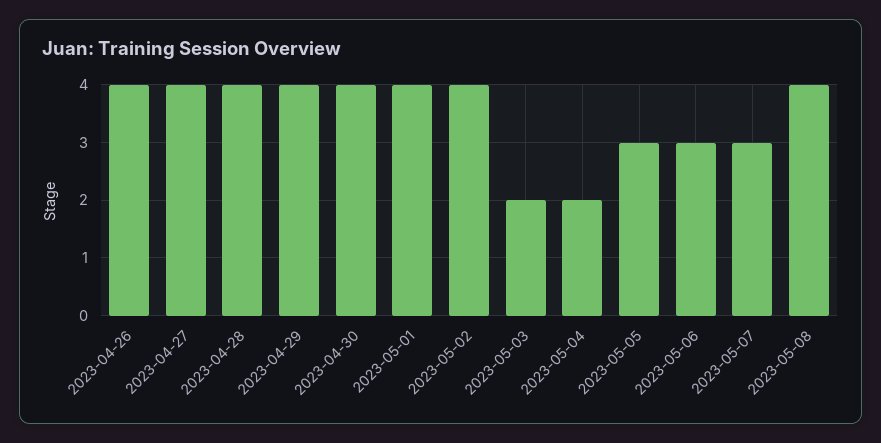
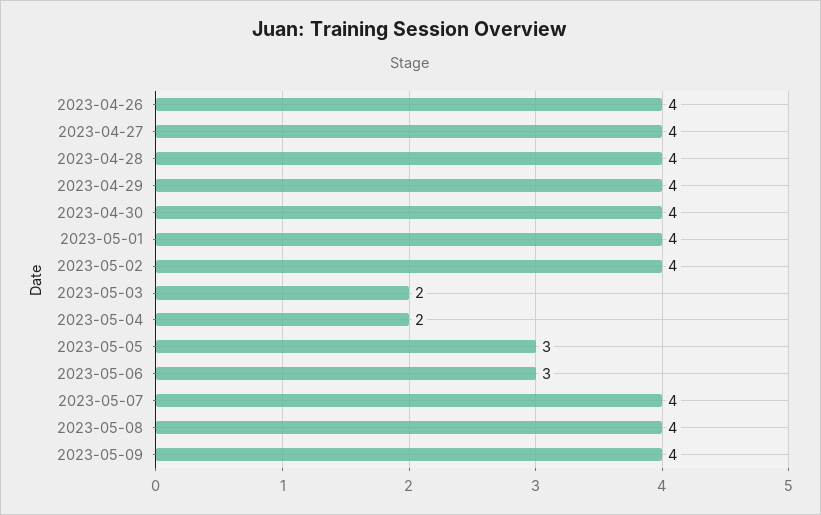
2023-05-07: 3 -> 4
2023-05-09: none -> 4

